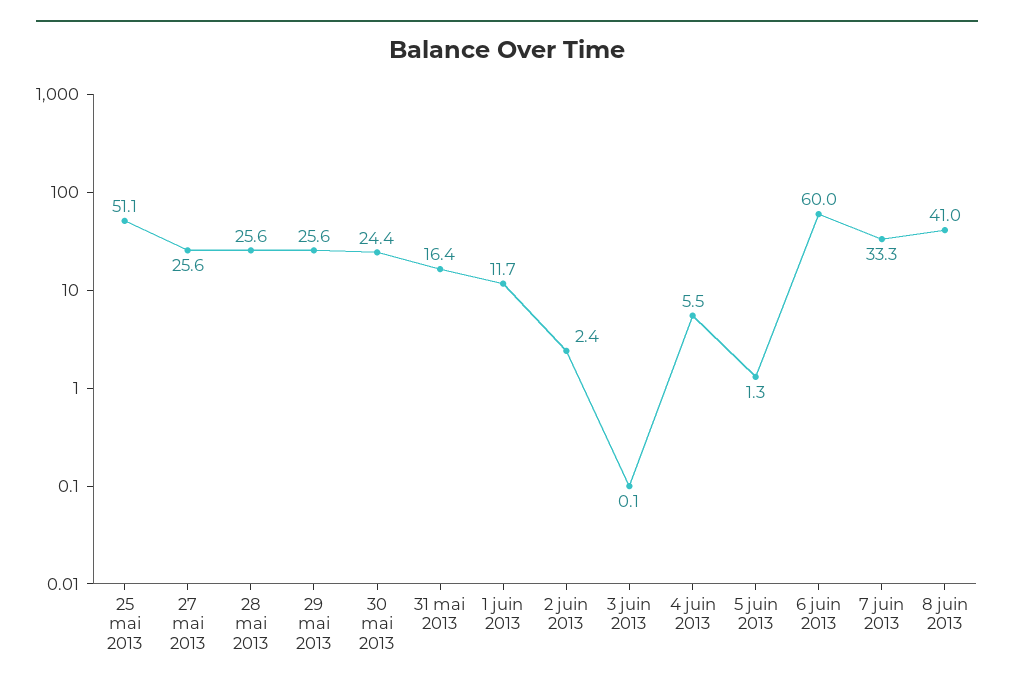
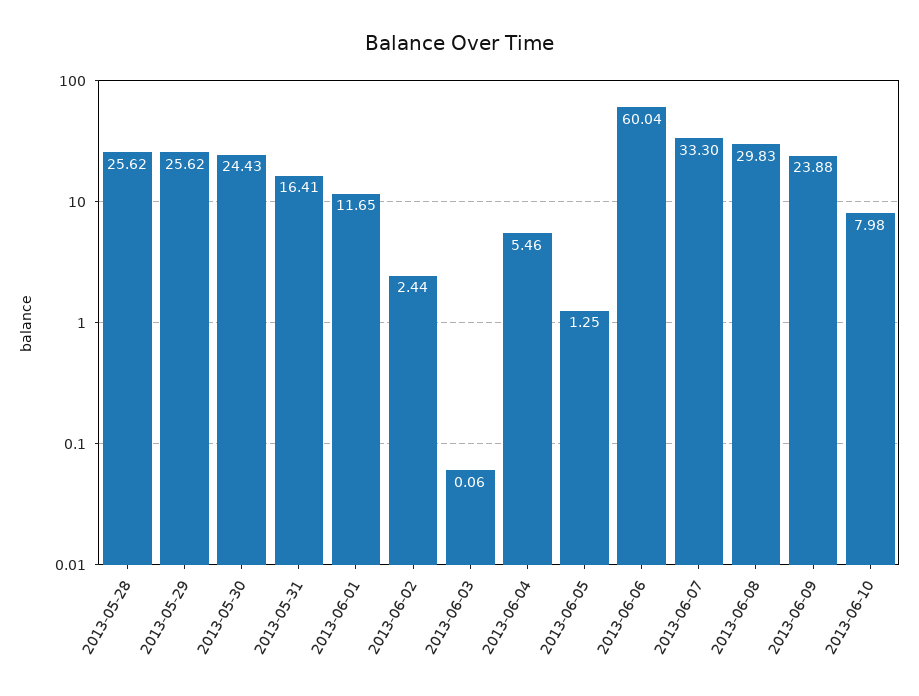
25 mai 2013: 51.1 -> none
27 mai 2013: 25.6 -> none
8 juin 2013: 41 -> 29.83
2013-06-09: none -> 23.88
2013-06-10: none -> 7.98

